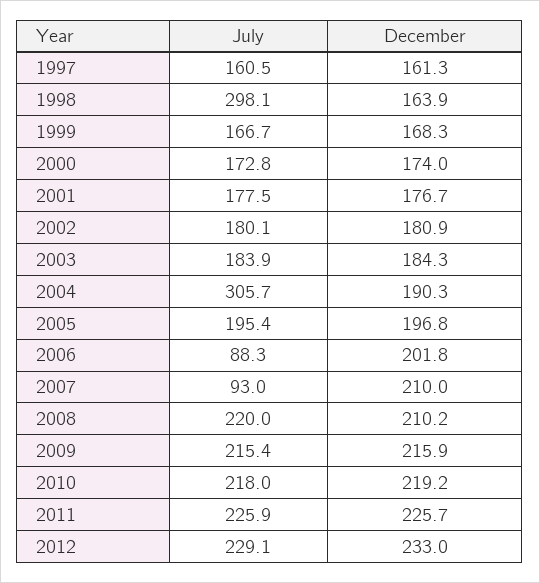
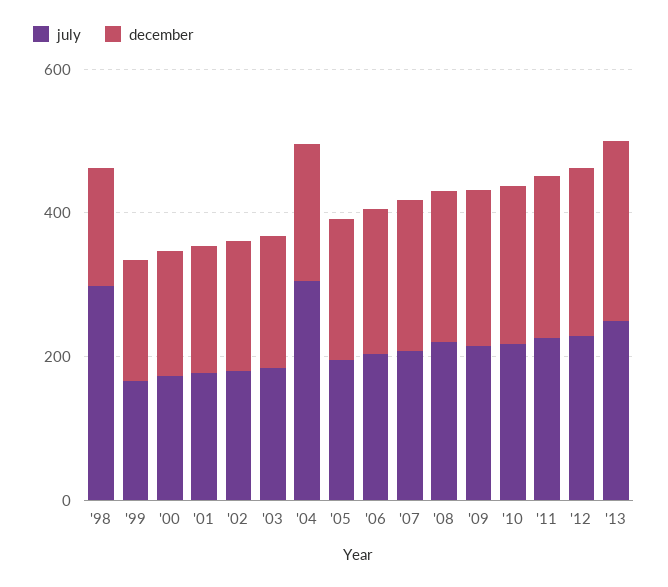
July, 1997: 160.5 -> none
December, 1997: 161.3 -> none
July, 2006: 88.3 -> 200
July, 2007: 93 -> 200
July, '13: none -> 250
December, '13: none -> 250

